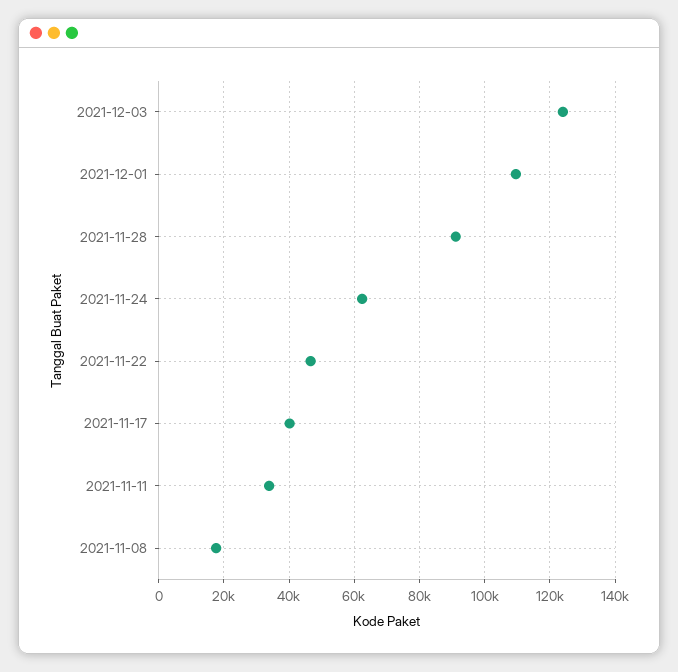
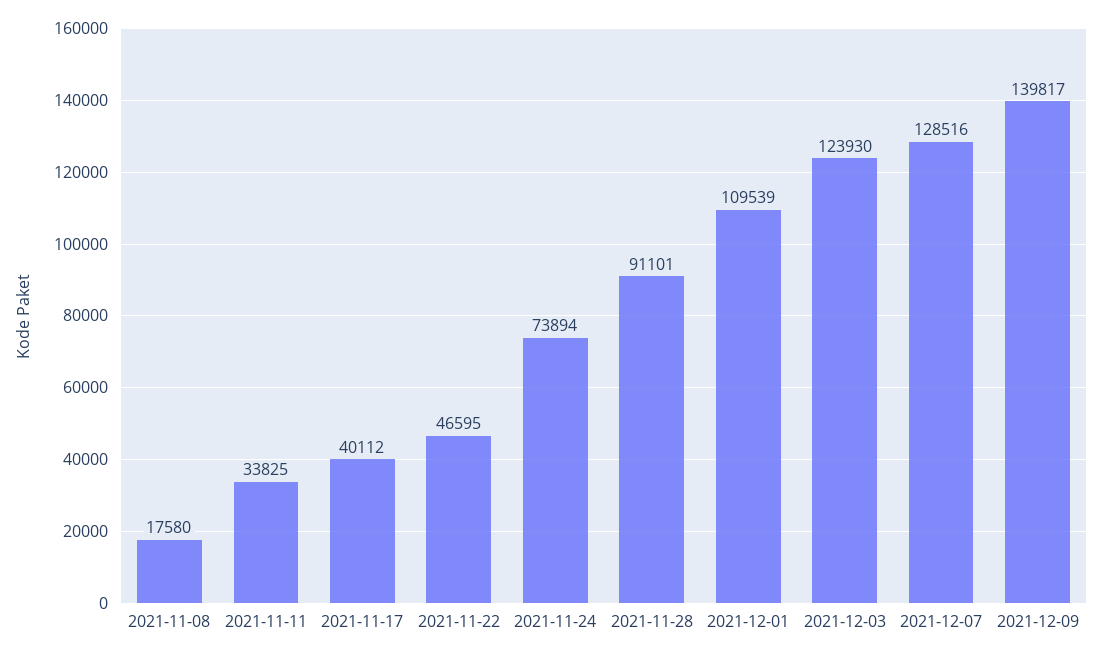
2021-11-24: 62000 -> 73894
2021-12-07: none -> 128516
2021-12-09: none -> 139817

